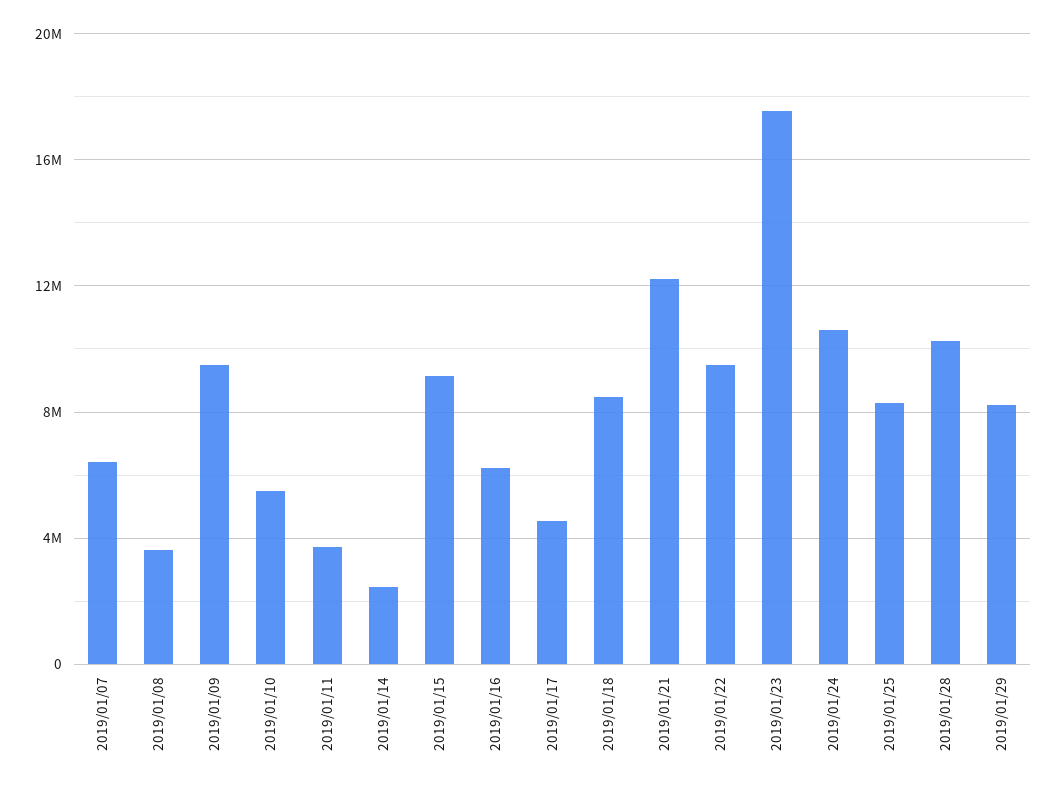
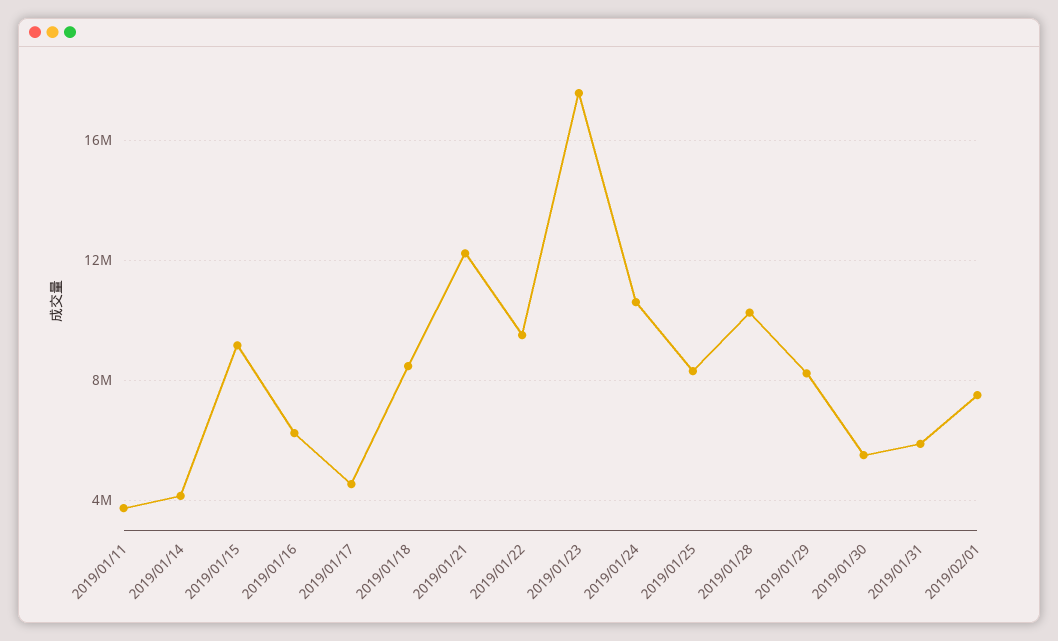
2019/01/07: 6500000 -> none
2019/01/08: 3500000 -> none
2019/01/09: 9500000 -> none
2019/01/10: 5500000 -> none
2019/01/14: 2500000 -> 4000000
2019/01/30: none -> 5500000
2019/01/31: none -> 6000000
2019/02/01: none -> 7500000

